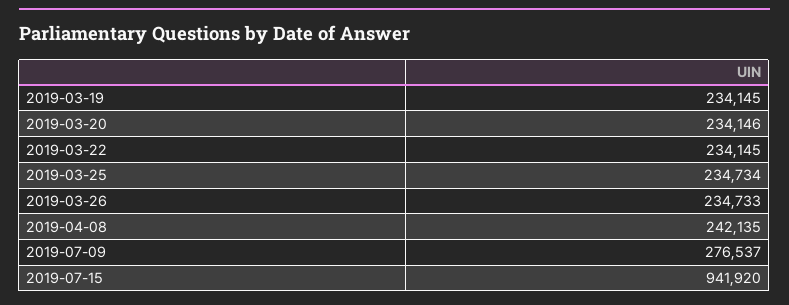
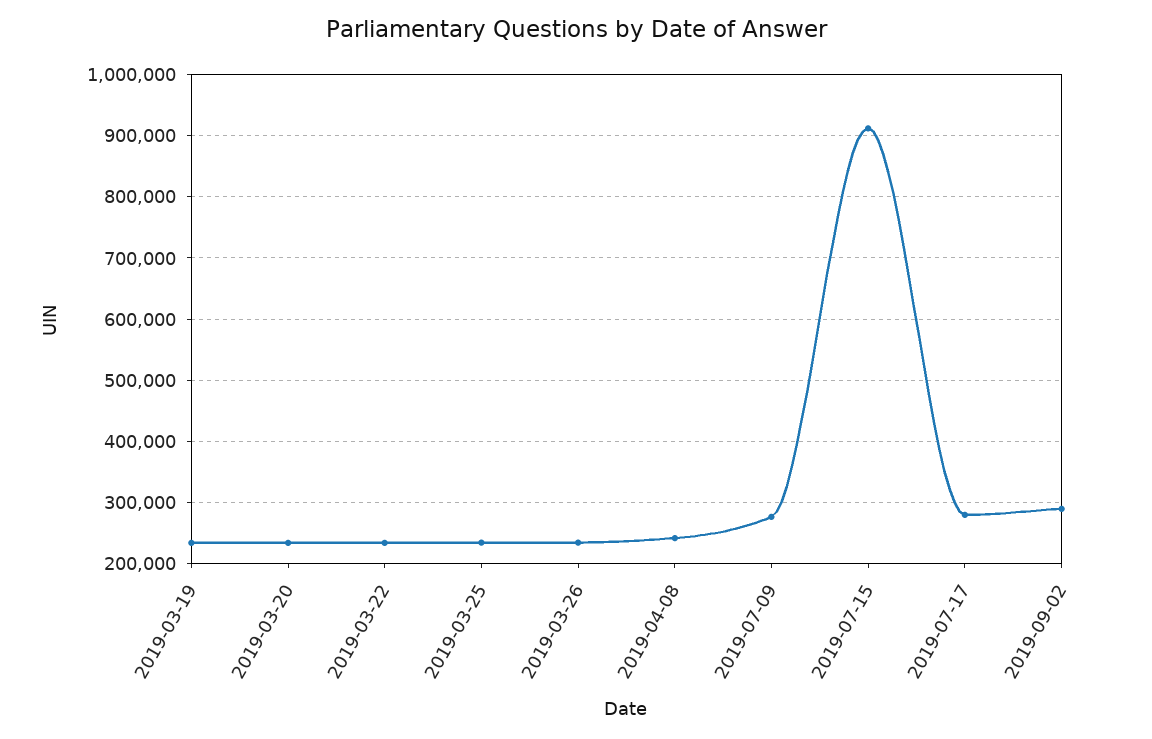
2019-07-15: 941920 -> 910000
2019-07-17: none -> 280000
2019-09-02: none -> 290000

